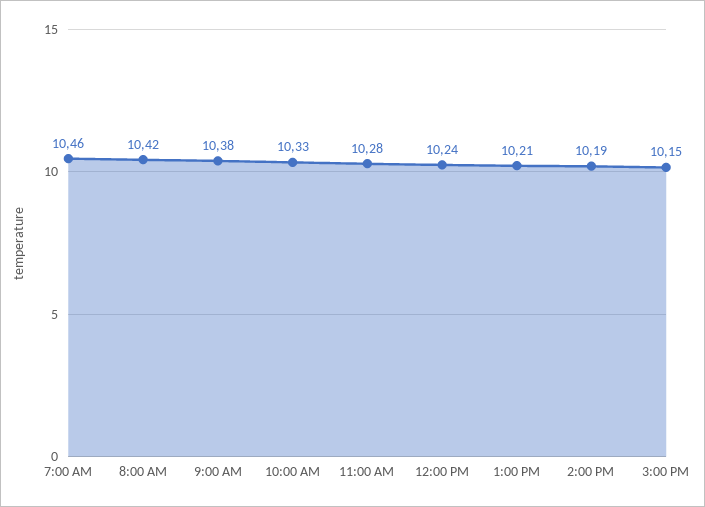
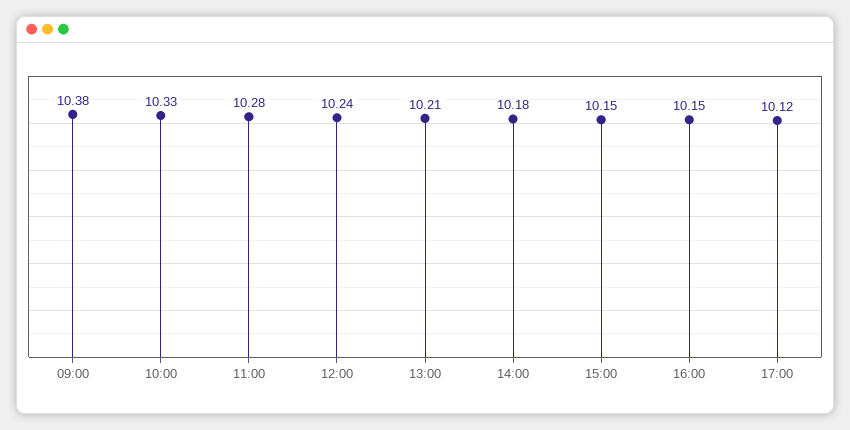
7:00 AM: 10.46 -> none
8:00 AM: 10.42 -> none
2:00 PM: 10.19 -> 10.18
16:00: none -> 10.15
17:00: none -> 10.12

